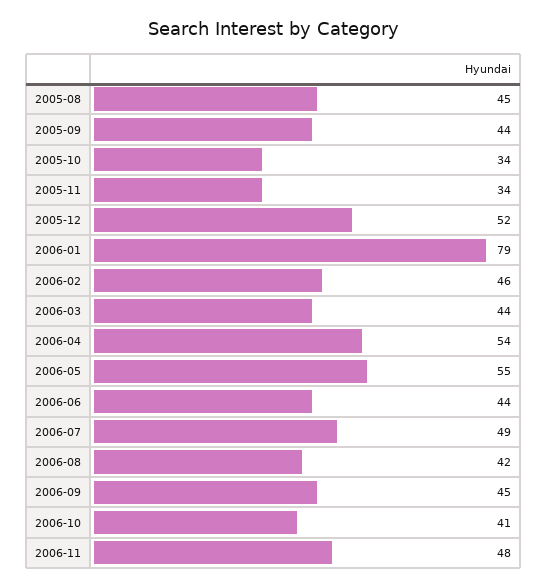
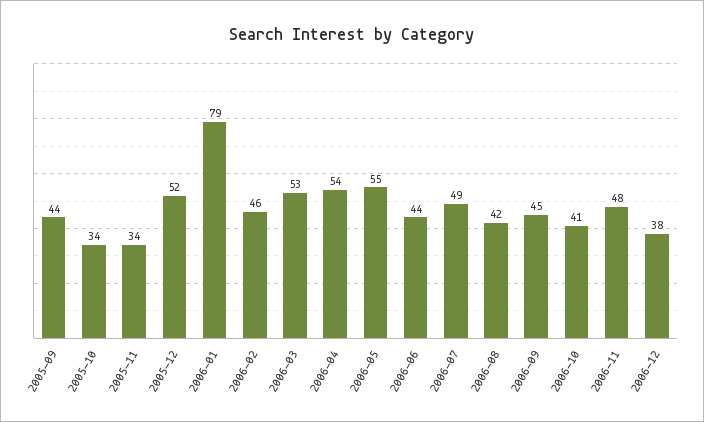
2005-08: 45 -> none
2006-03: 44 -> 53
2006-12: none -> 38

